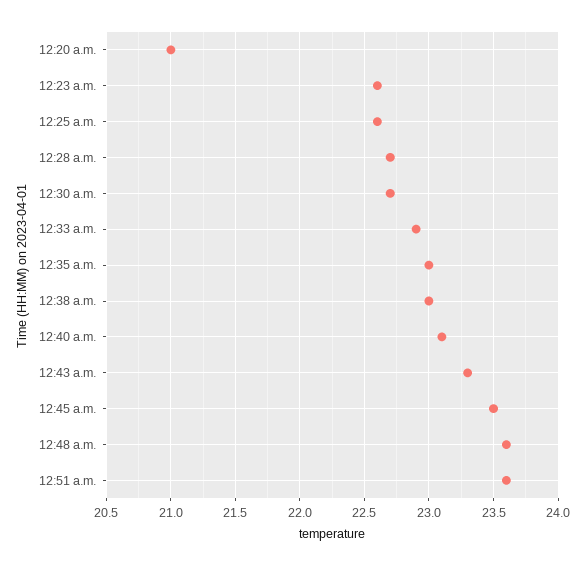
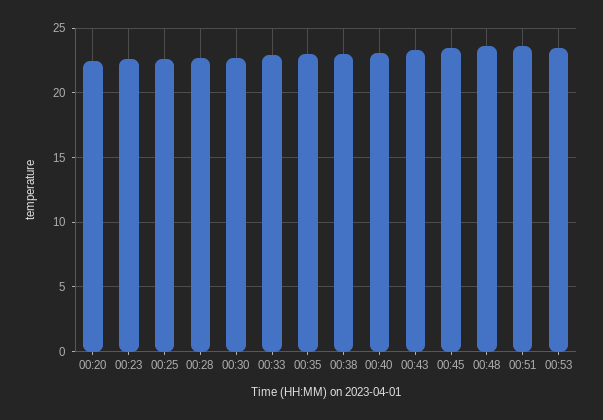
12:20 a.m.: 21 -> 22.5
00:53: none -> 23.5

